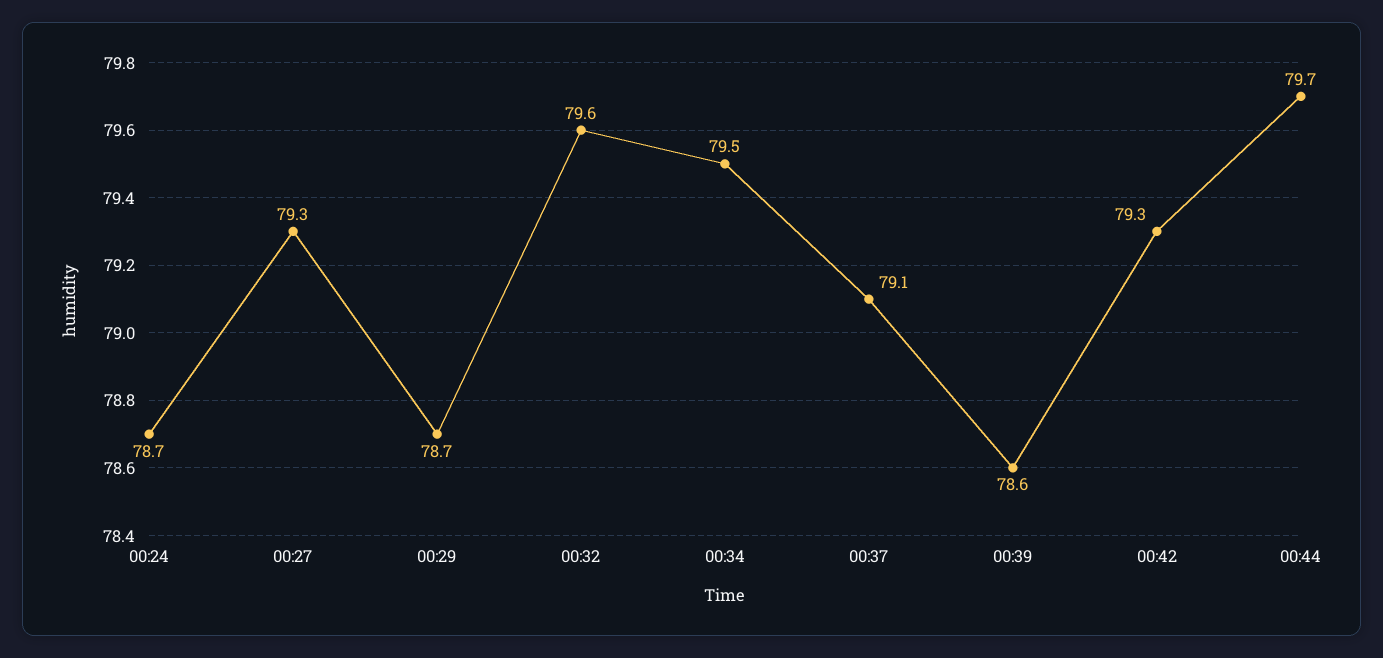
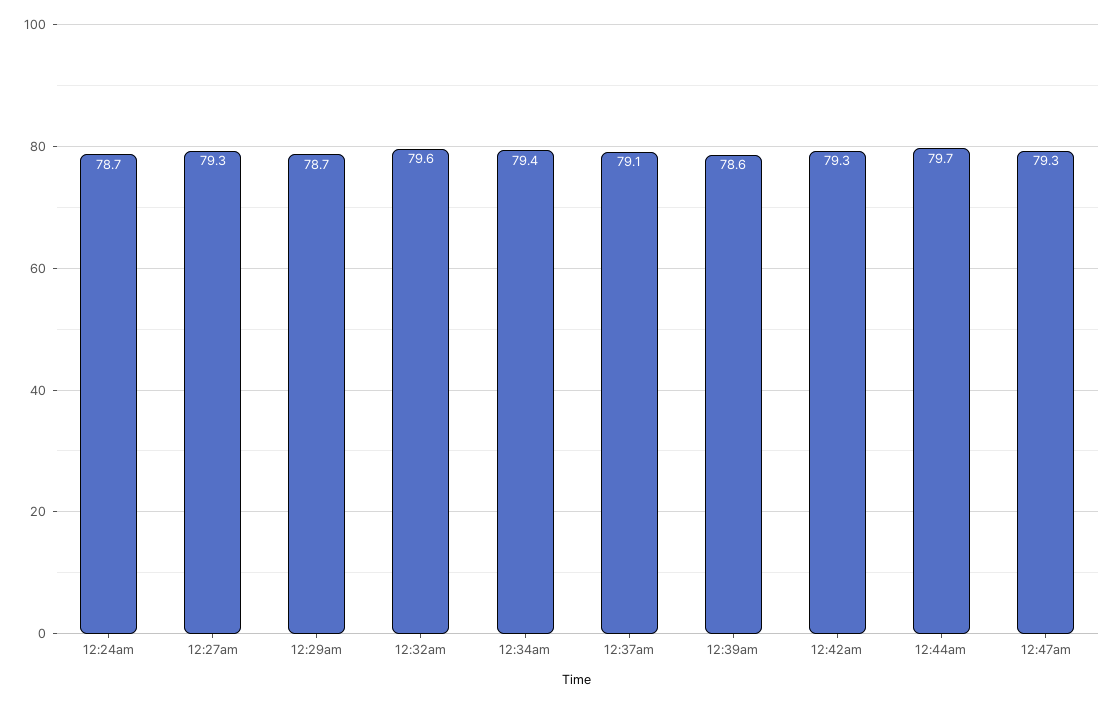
00:34: 79.5 -> 79.4
12:47am: none -> 79.3

